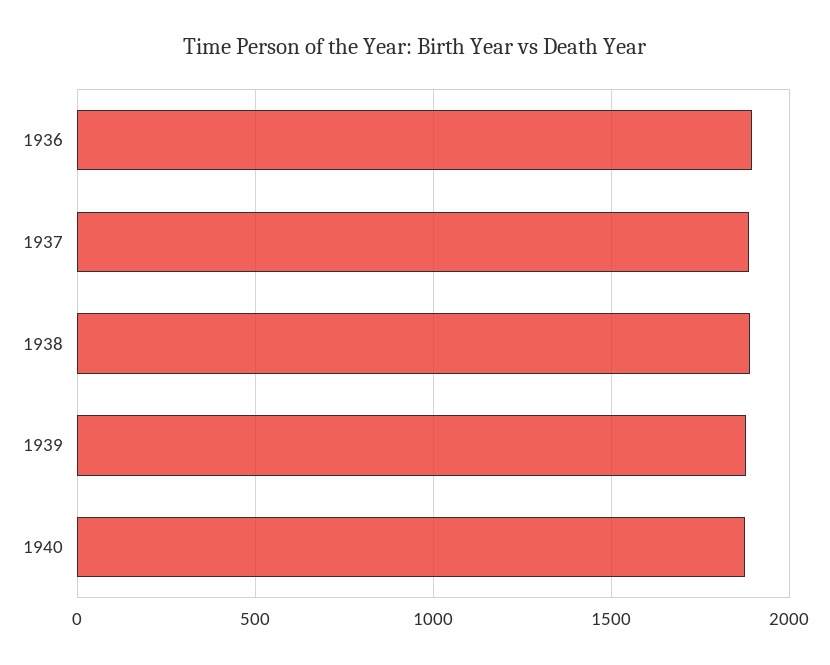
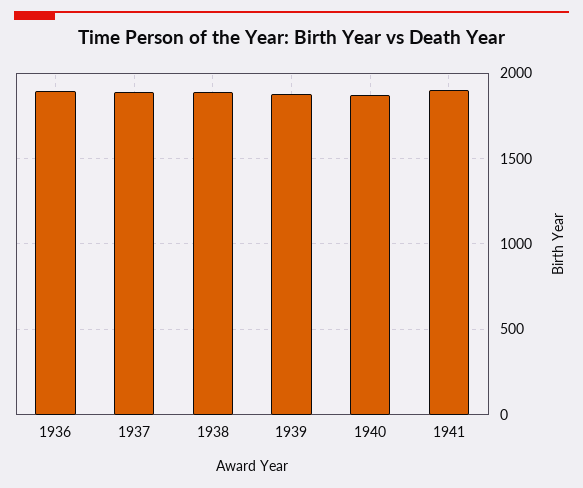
1941: none -> 1900

